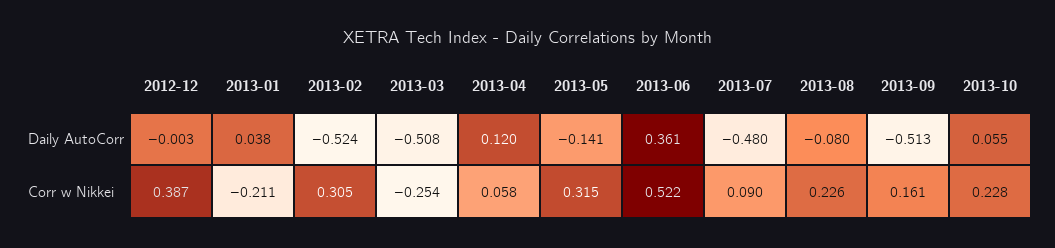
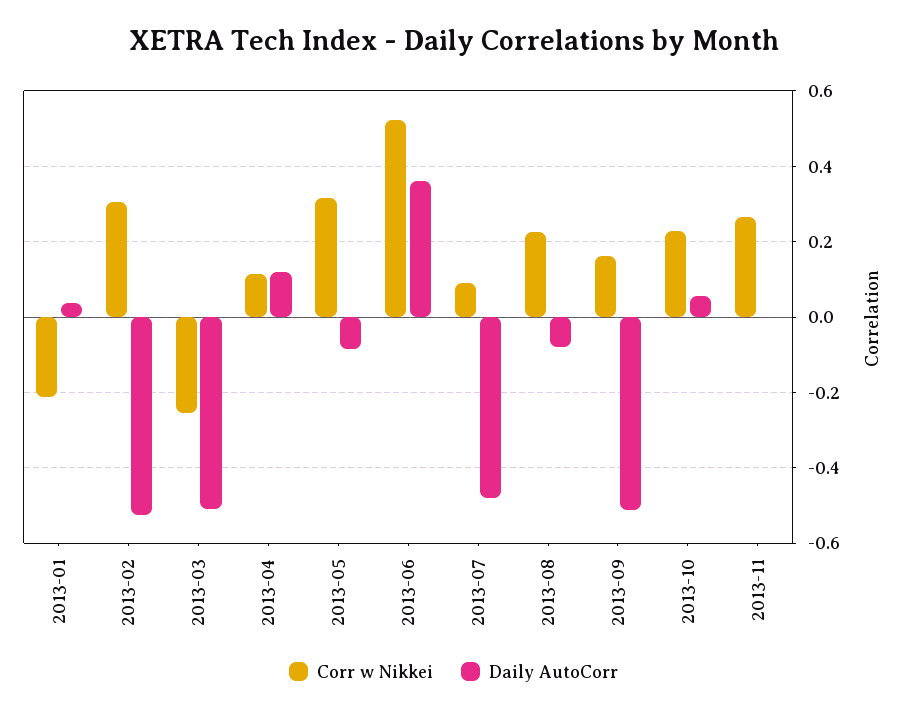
Daily AutoCorr, 2012-12: -0.003 -> none
Daily AutoCorr, 2013-05: -0.141 -> -0.08
Corr w Nikkei, 2012-12: 0.387 -> none
Corr w Nikkei, 2013-04: 0.058 -> 0.12
Corr w Nikkei, 2013-11: none -> 0.26
Daily AutoCorr, 2013-11: none -> 0

